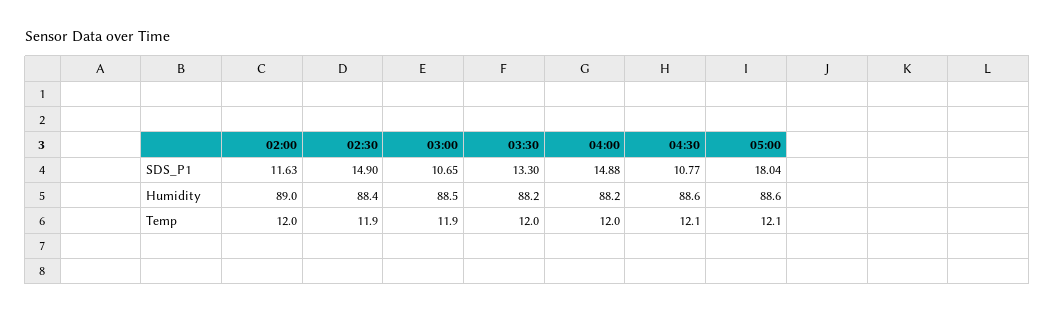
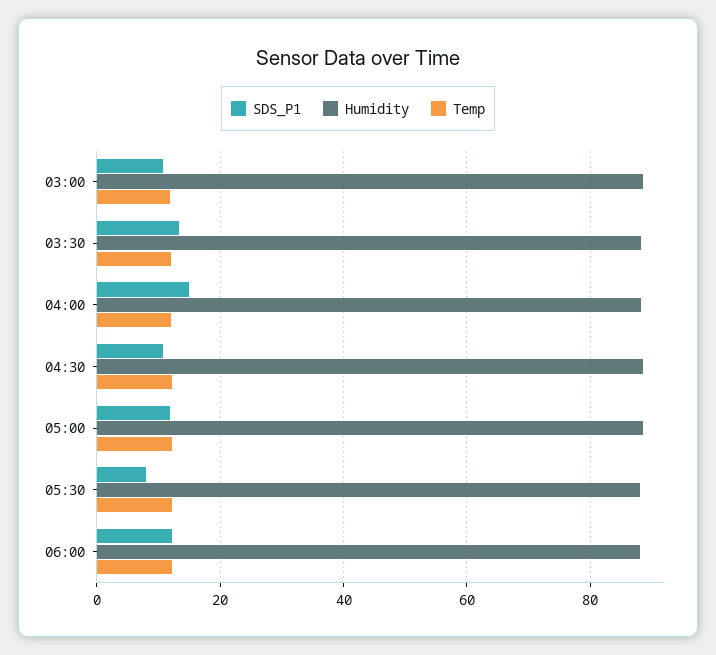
SDS_P1, 02:00: 11.63 -> none
SDS_P1, 02:30: 14.9 -> none
SDS_P1, 05:00: 18.04 -> 12
Humidity, 02:00: 89 -> none
Humidity, 02:30: 88.4 -> none
Temp, 02:00: 12 -> none
Temp, 02:30: 11.9 -> none
SDS_P1, 05:30: none -> 8
Humidity, 05:30: none -> 88
Temp, 05:30: none -> 12
SDS_P1, 06:00: none -> 12
Humidity, 06:00: none -> 88
Temp, 06:00: none -> 12

